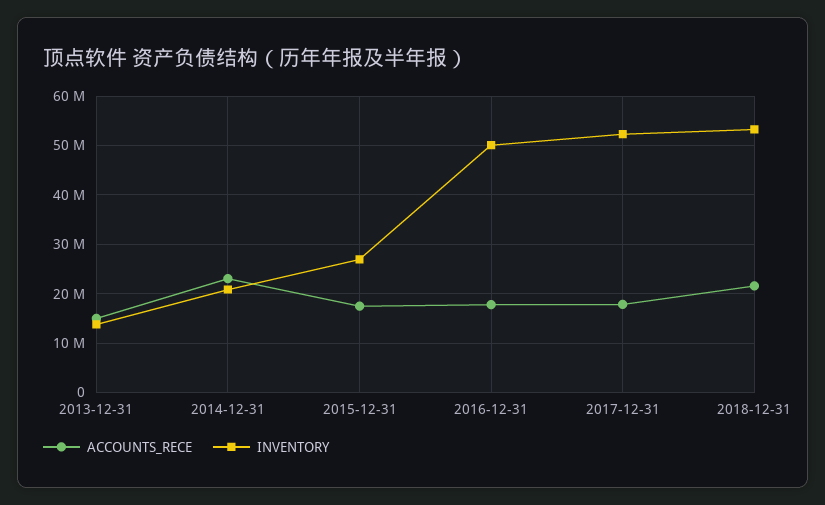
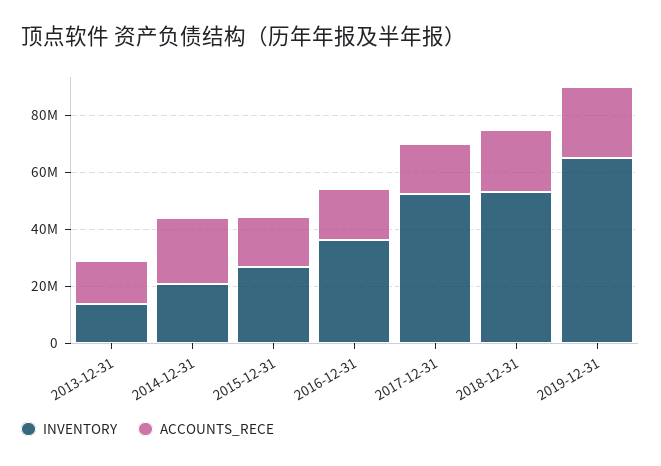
INVENTORY, 2016-12-31: 50000000 -> 35000000
INVENTORY, 2019-12-31: none -> 65000000
ACCOUNTS_RECE, 2019-12-31: none -> 25000000

